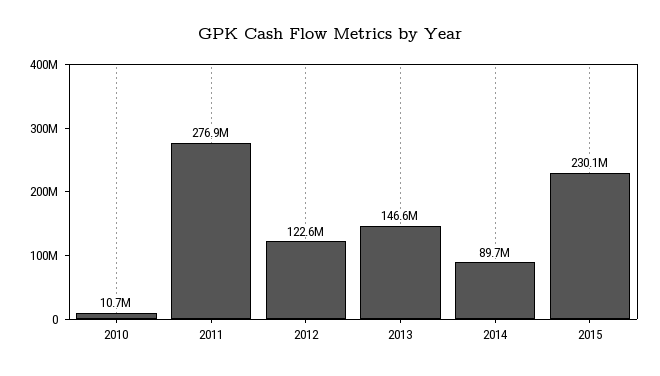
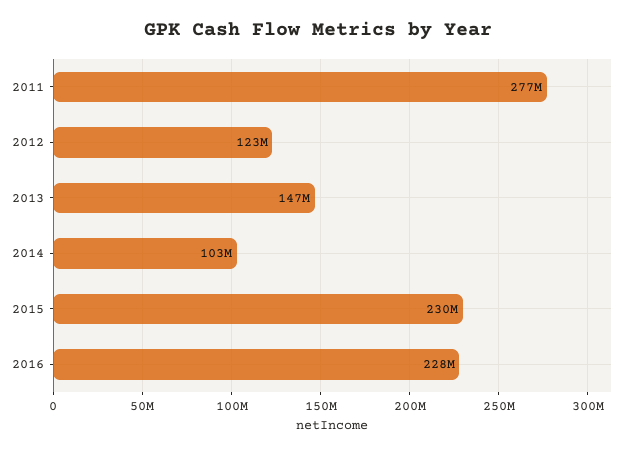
2010: 10700000 -> none
2014: 89700000 -> 103000000
2016: none -> 228000000

